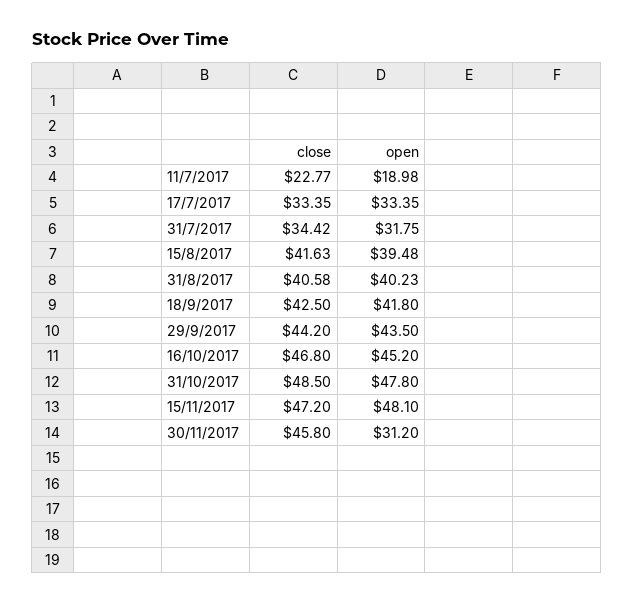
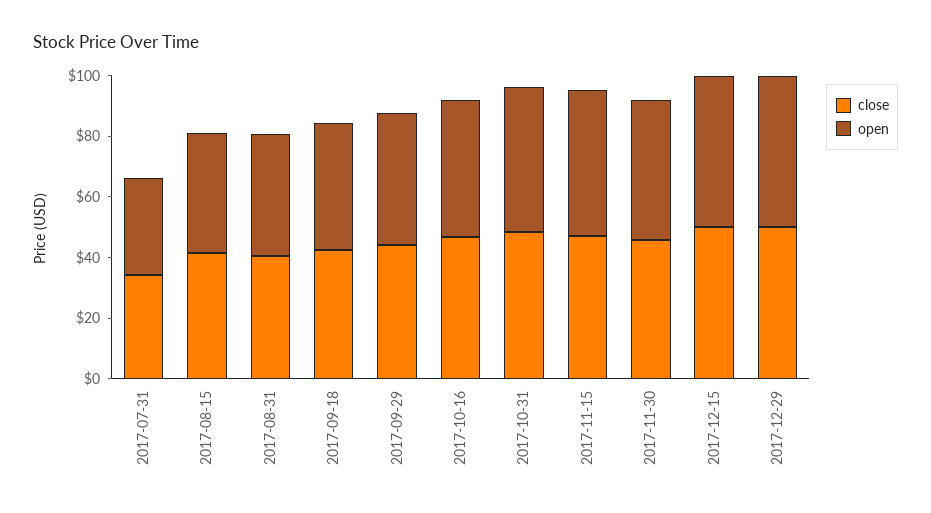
close, 11/7/2017: 22.77 -> none
open, 11/7/2017: 18.98 -> none
close, 17/7/2017: 33.35 -> none
open, 17/7/2017: 33.35 -> none
open, 30/11/2017: 31.2 -> 45
close, 2017-12-15: none -> 50
open, 2017-12-15: none -> 50
close, 2017-12-29: none -> 50
open, 2017-12-29: none -> 50

